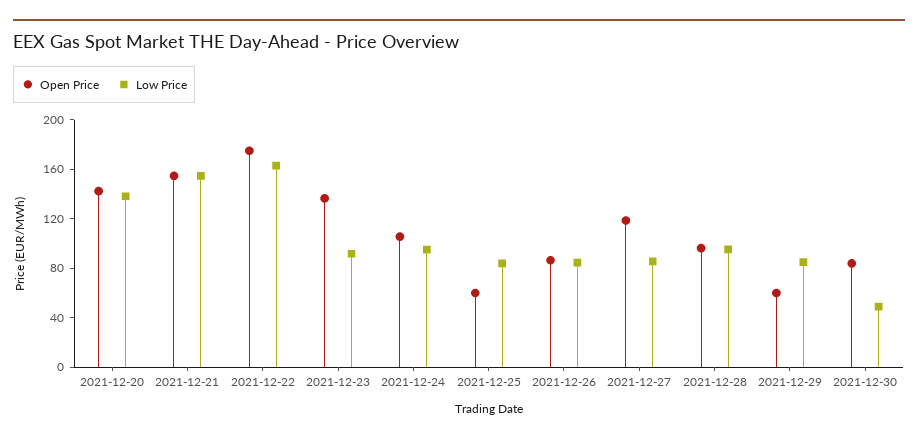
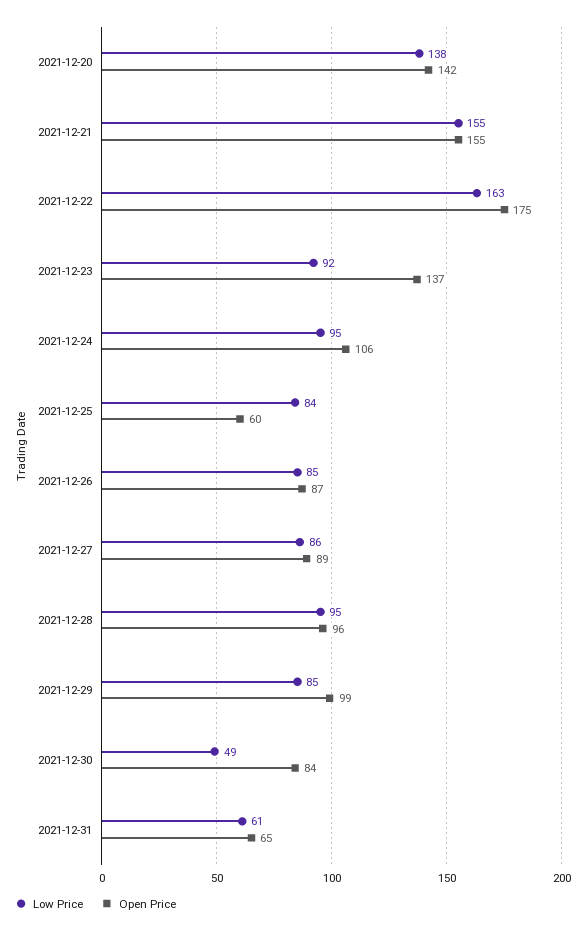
Open Price, 2021-12-27: 120 -> 89
Open Price, 2021-12-29: 60 -> 99
Low Price, 2021-12-31: none -> 61
Open Price, 2021-12-31: none -> 65

